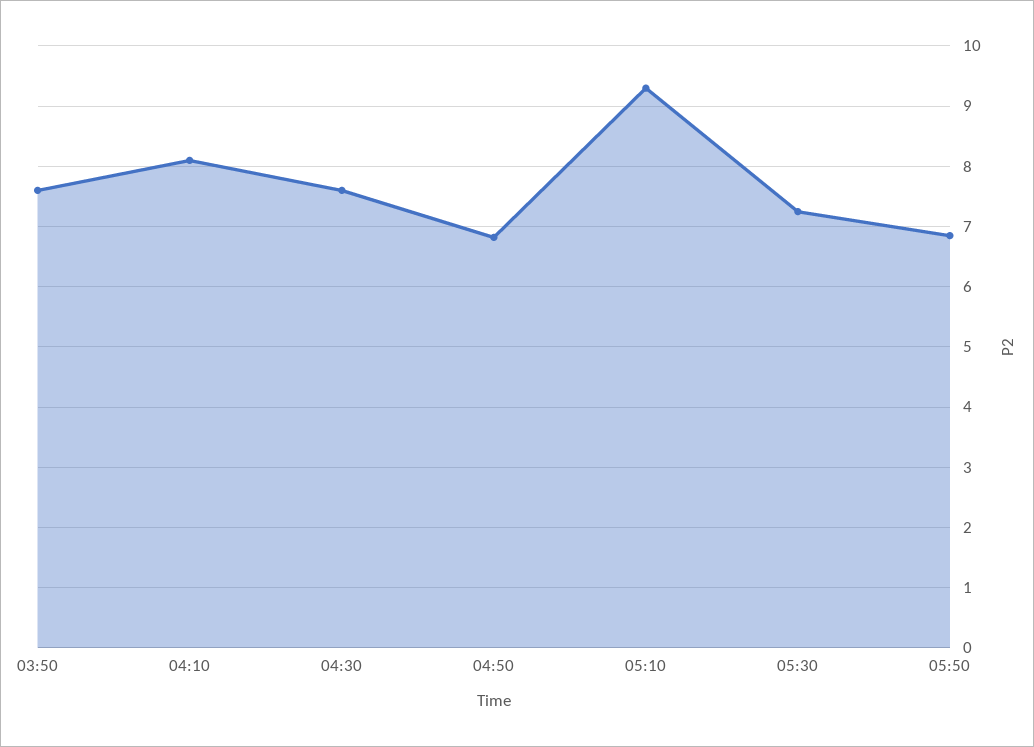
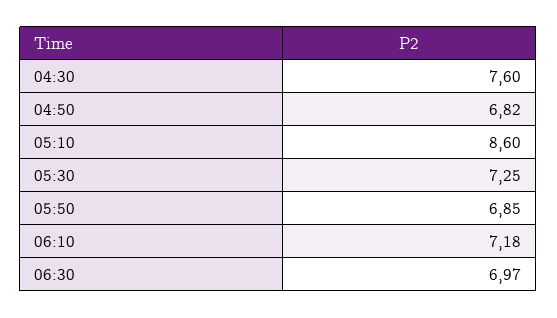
03:50: 7.6 -> none
04:10: 8.1 -> none
05:10: 9.3 -> 8.6
06:10: none -> 7.18
06:30: none -> 6.97

